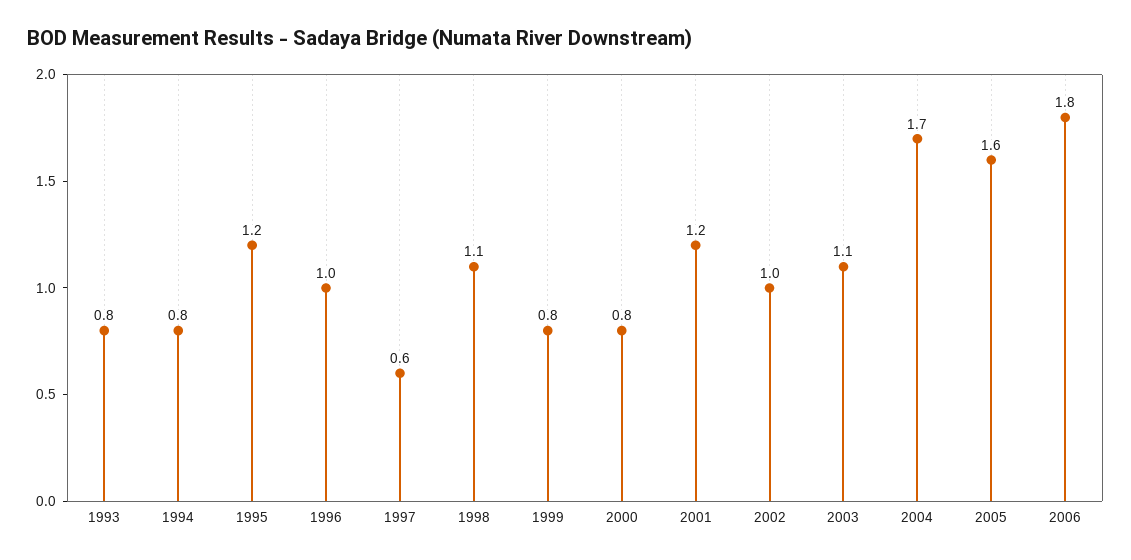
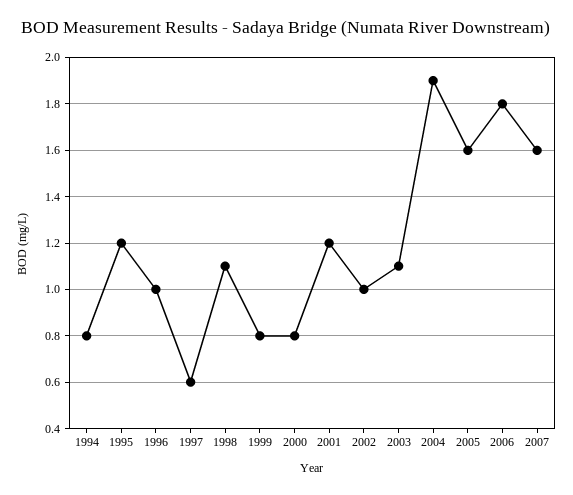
1993: 0.8 -> none
2004: 1.7 -> 1.9
2007: none -> 1.6

